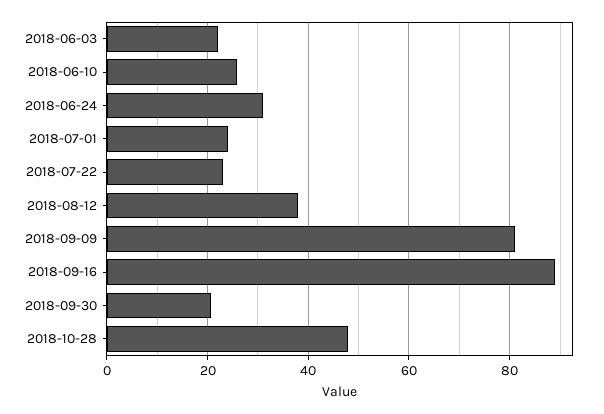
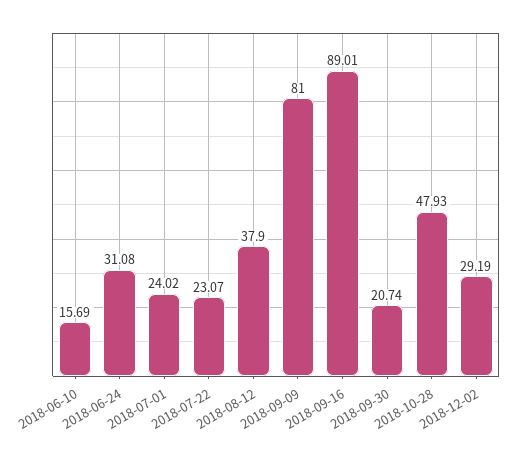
2018-06-03: 22 -> none
2018-06-10: 26 -> 15.69
2018-12-02: none -> 29.19

